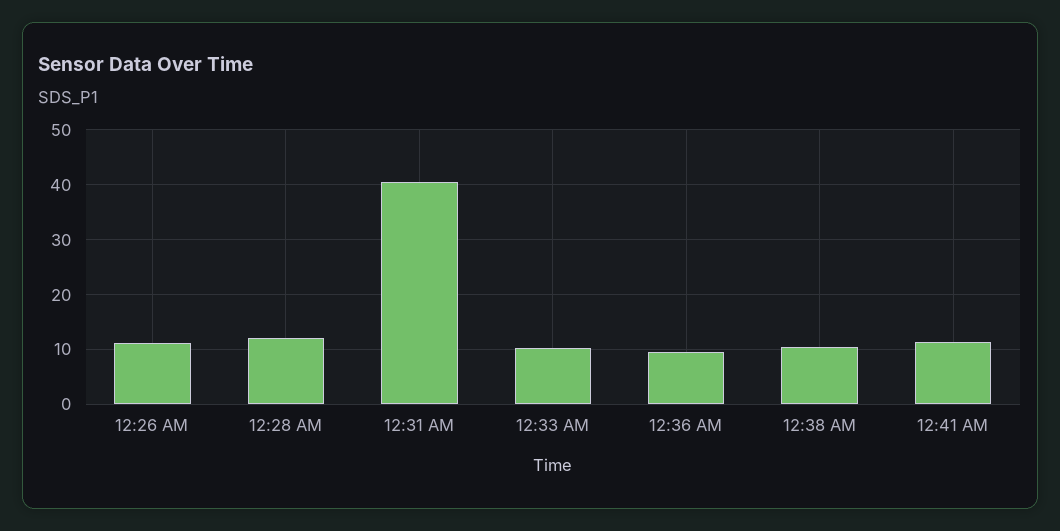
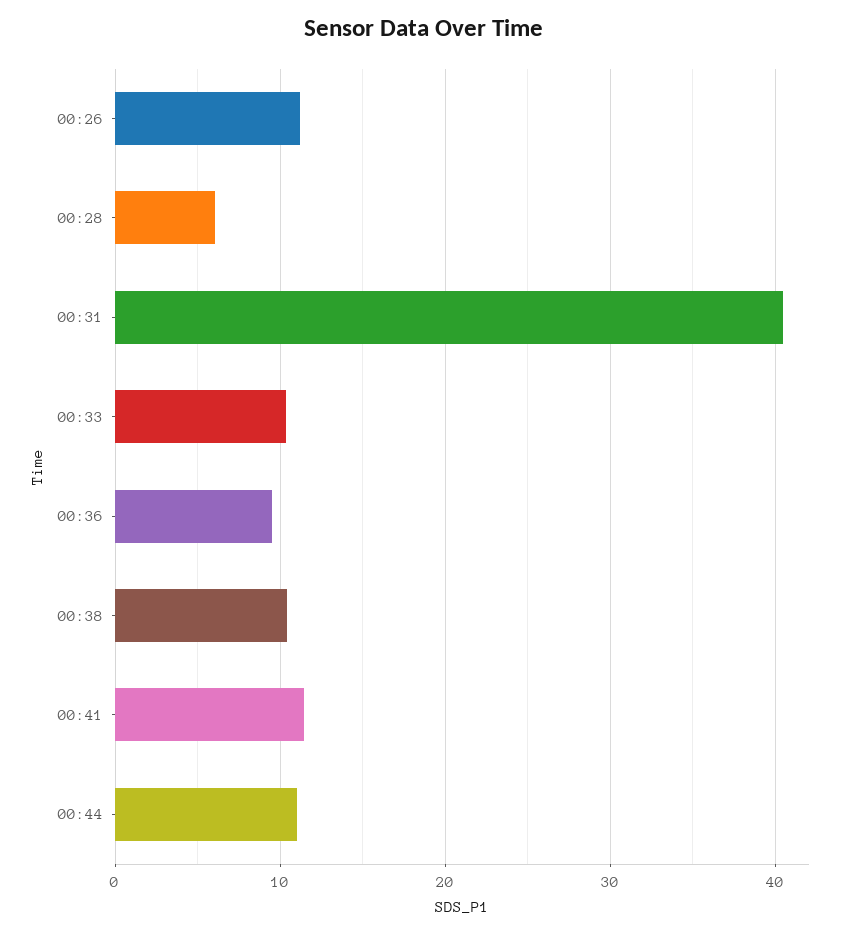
12:28 AM: 12 -> 6
00:44: none -> 11

